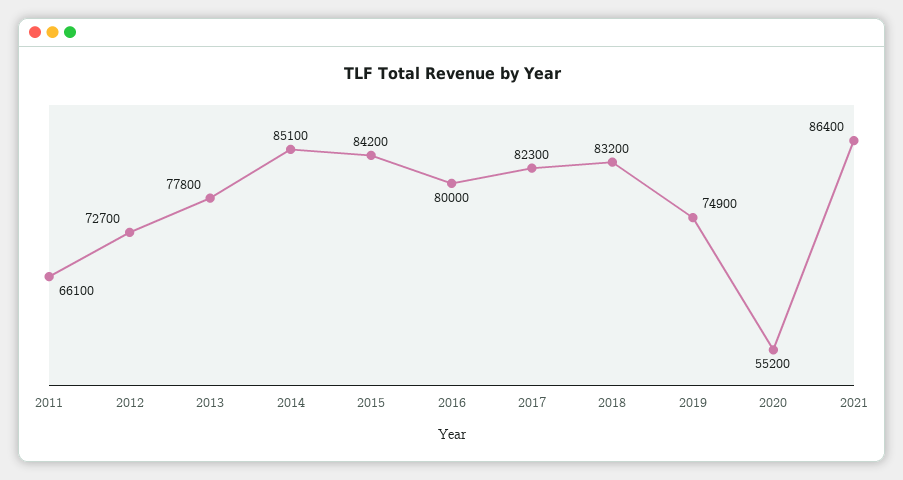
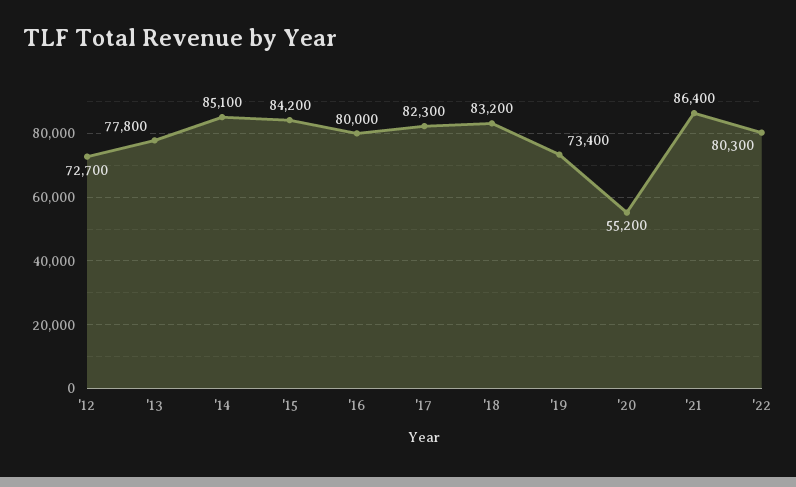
2011: 66100 -> none
2019: 74900 -> 73400
'22: none -> 80300

